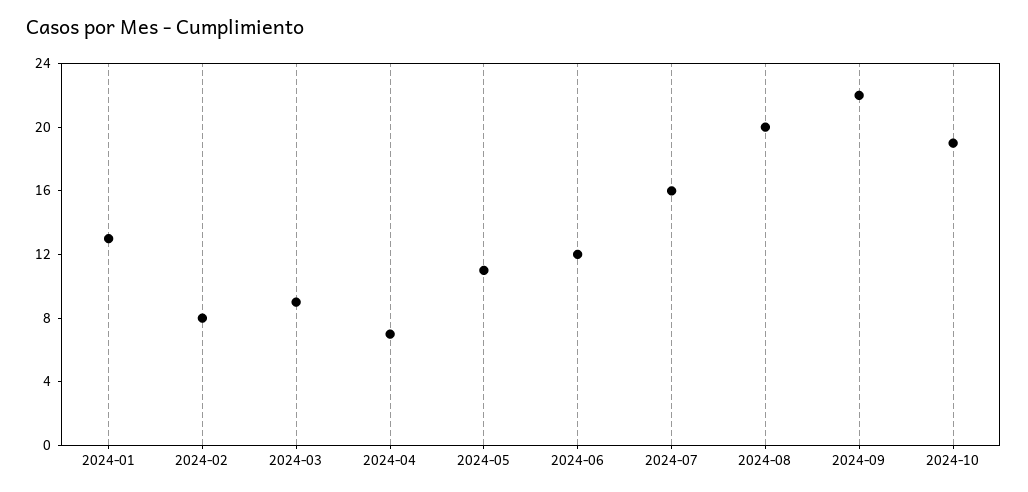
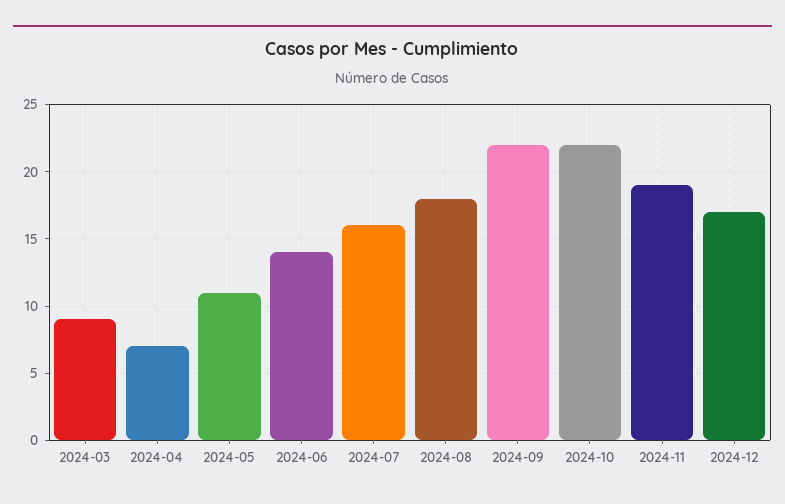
2024-01: 13 -> none
2024-02: 8 -> none
2024-06: 12 -> 14
2024-08: 20 -> 18
2024-10: 19 -> 22
2024-11: none -> 19
2024-12: none -> 17

